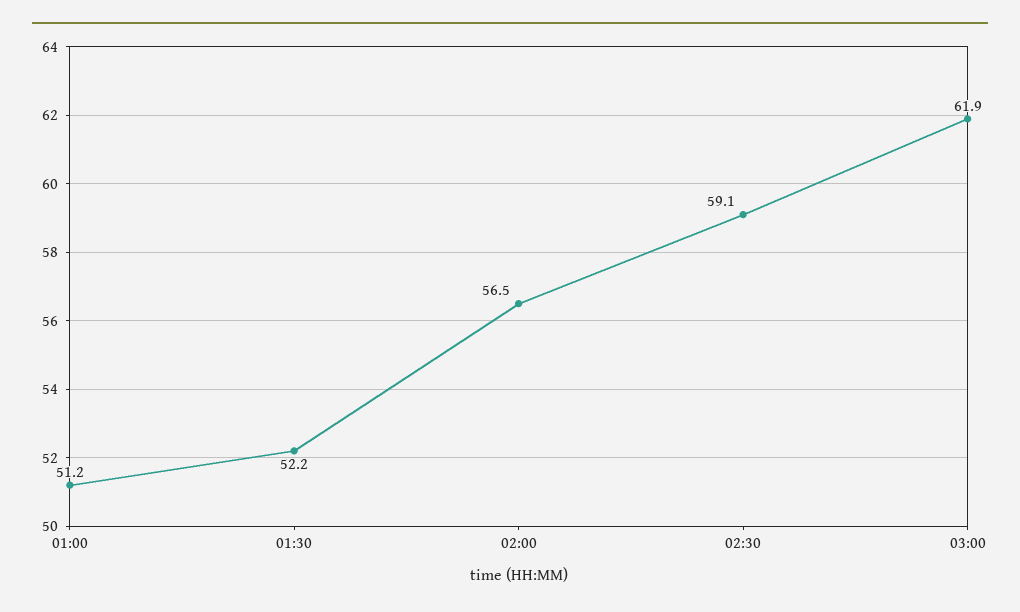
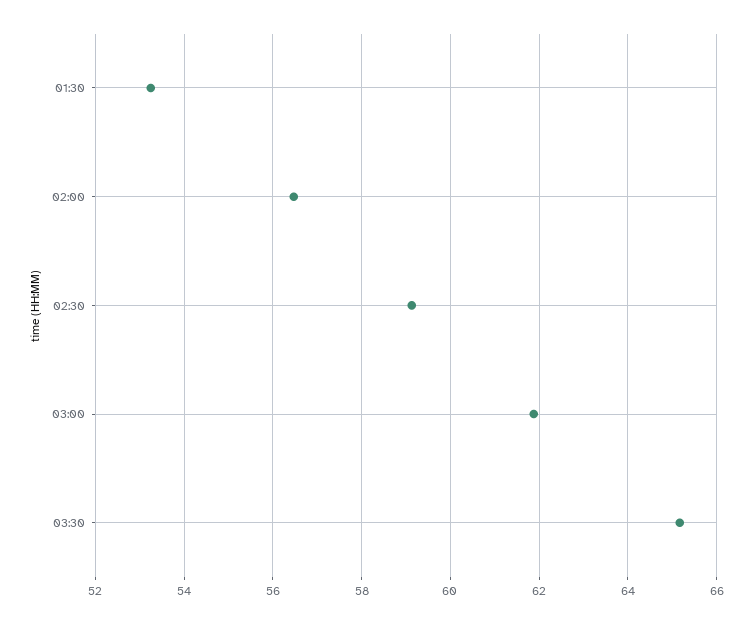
01:00: 51.2 -> none
01:30: 52.2 -> 53.2
03:30: none -> 65.2

